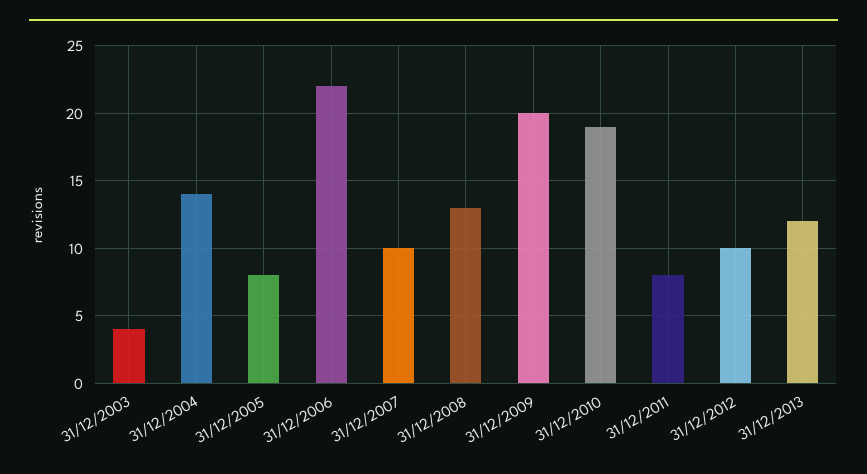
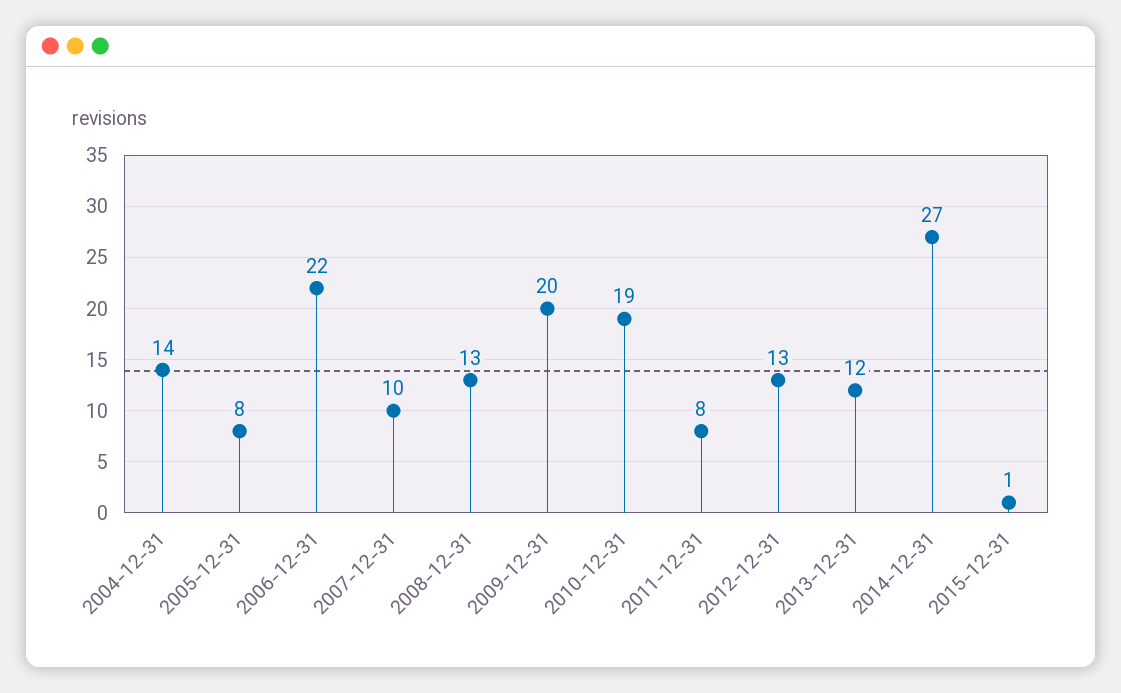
31/12/2003: 4 -> none
31/12/2012: 10 -> 13
2014-12-31: none -> 27
2015-12-31: none -> 1

